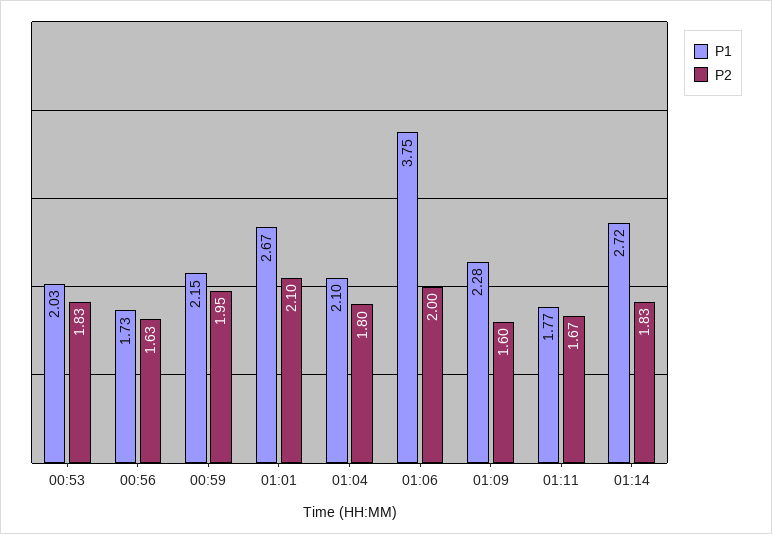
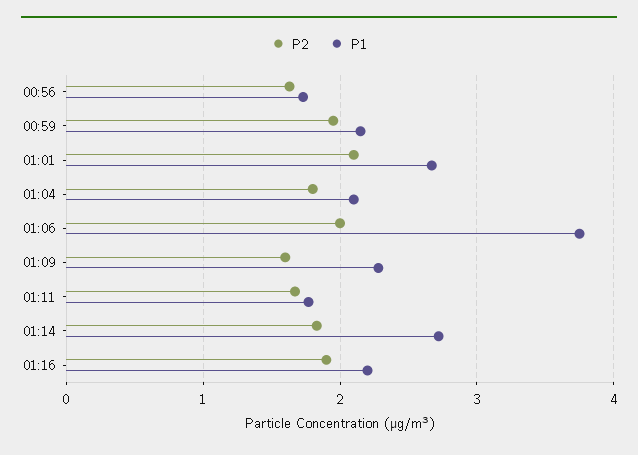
P1, 00:53: 2.03 -> none
P2, 00:53: 1.83 -> none
P2, 01:16: none -> 1.9
P1, 01:16: none -> 2.2

